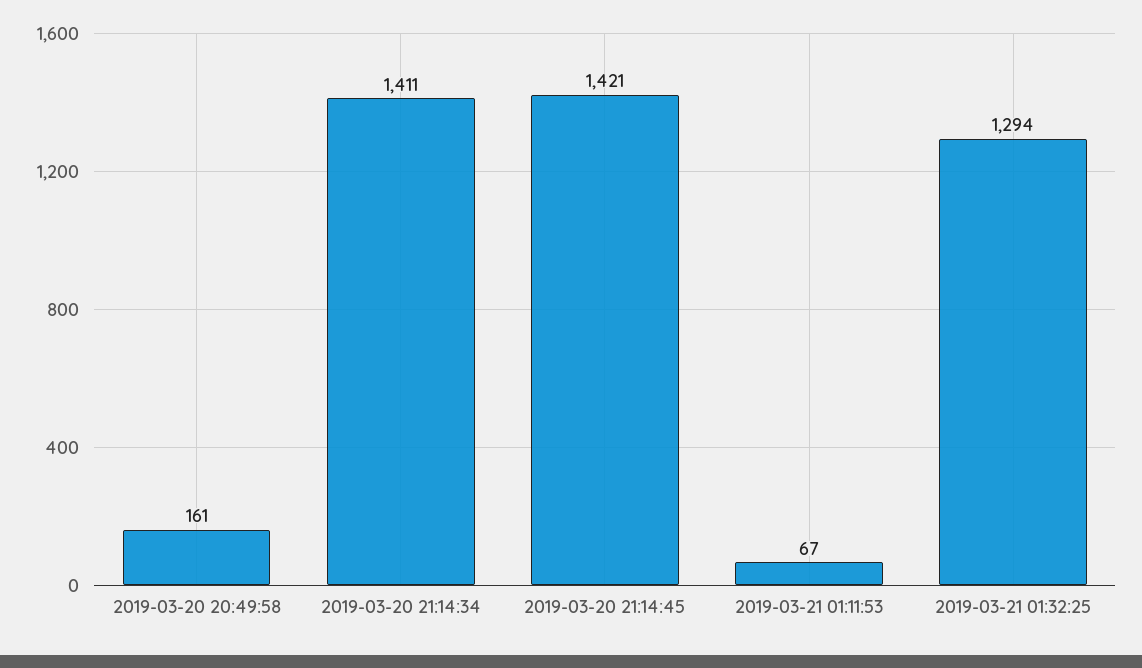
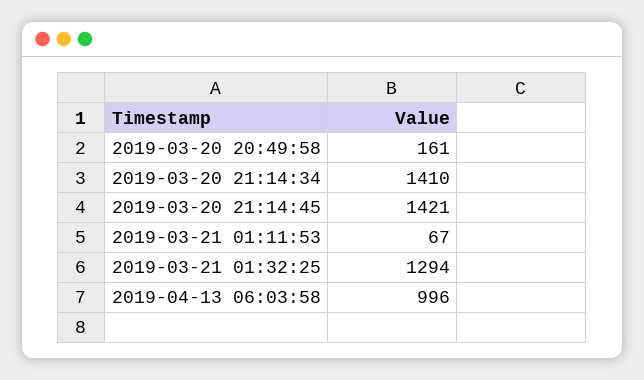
2019-03-20 21:14:34: 1411 -> 1410
2019-04-13 06:03:58: none -> 996

